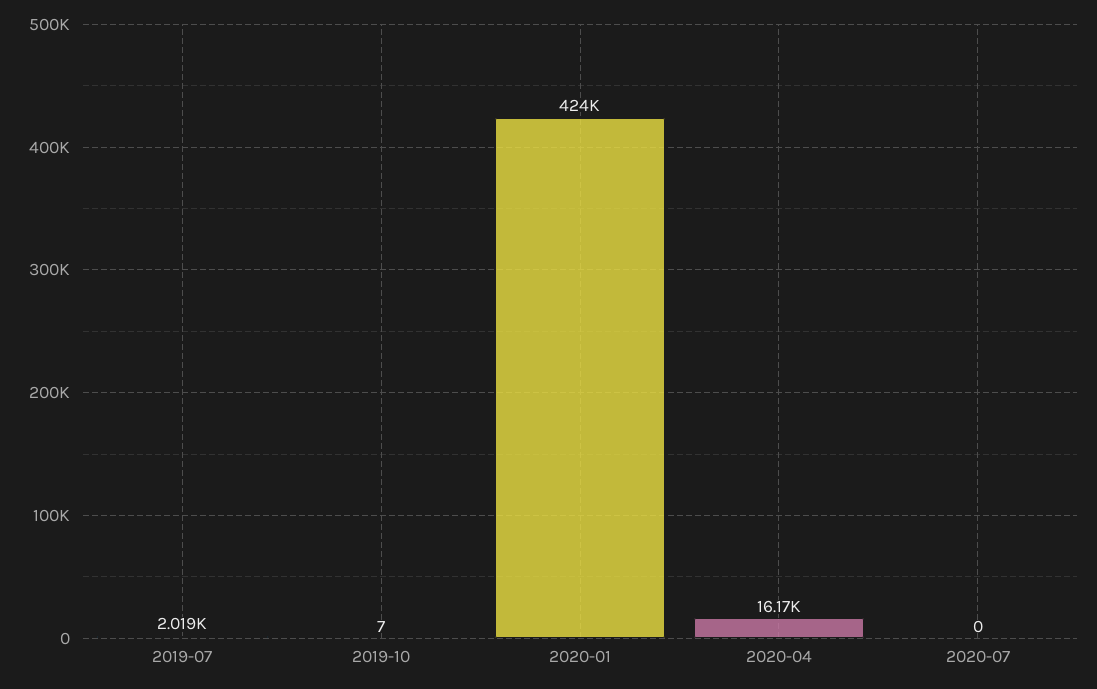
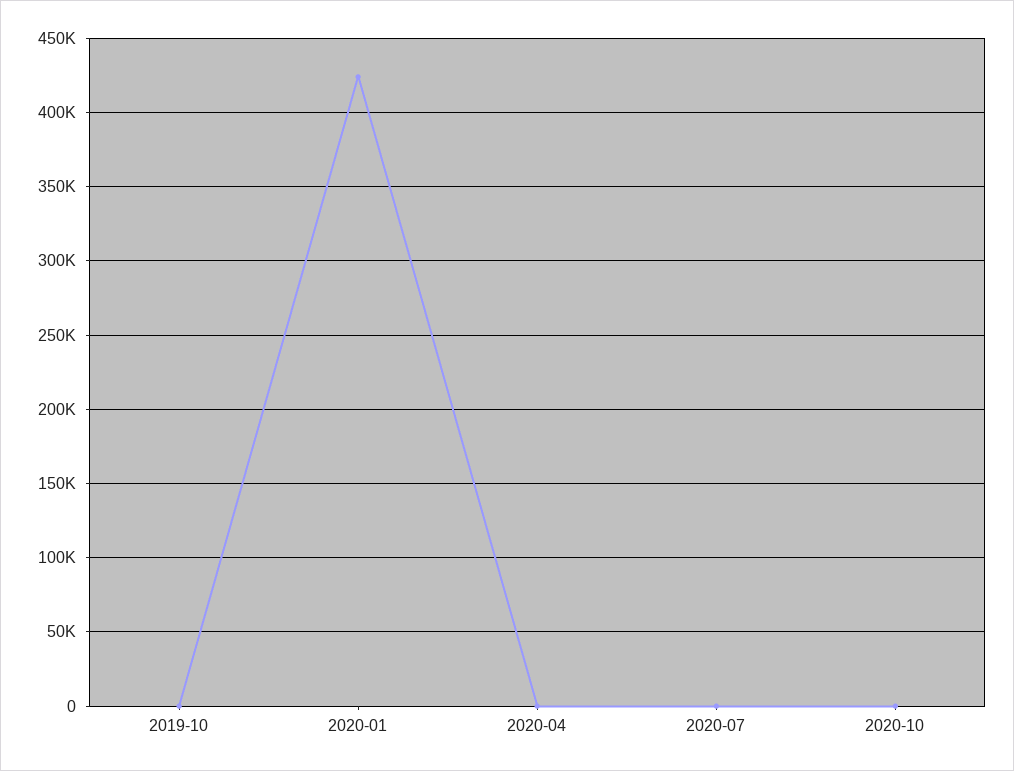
2019-07: 2019 -> none
2020-04: 16170 -> 0
2020-10: none -> 0

